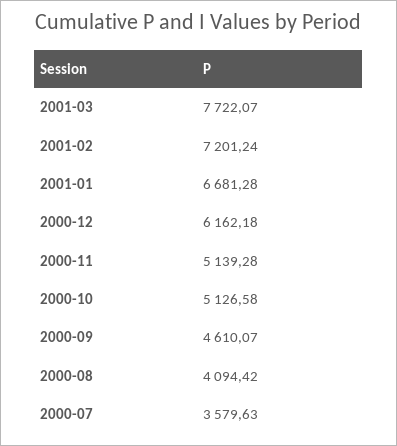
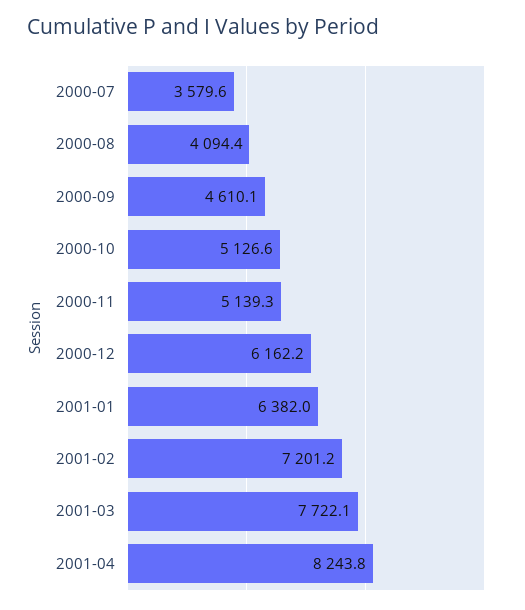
2001-01: 6681.28 -> 6382
2001-04: none -> 8243.8

